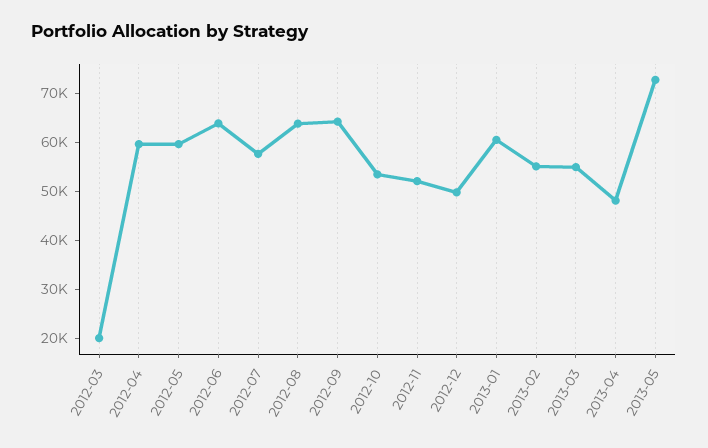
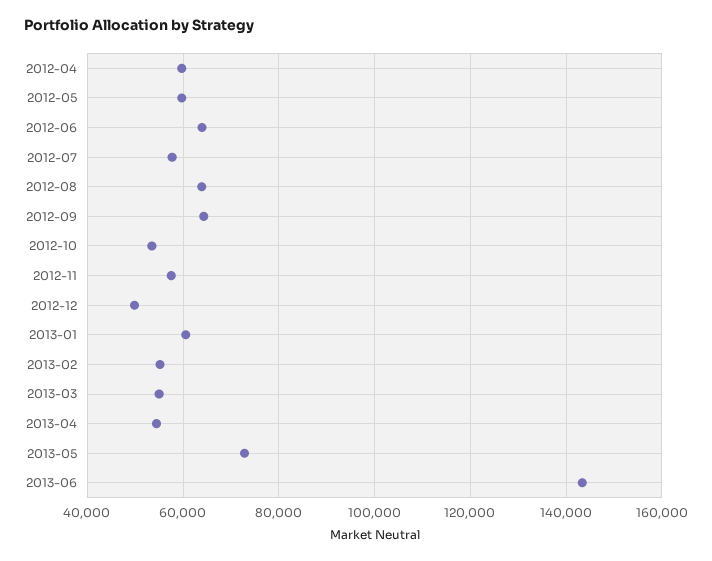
2012-03: 20000 -> none
2012-11: 52000 -> 58000
2013-04: 48000 -> 54000
2013-06: none -> 144000

